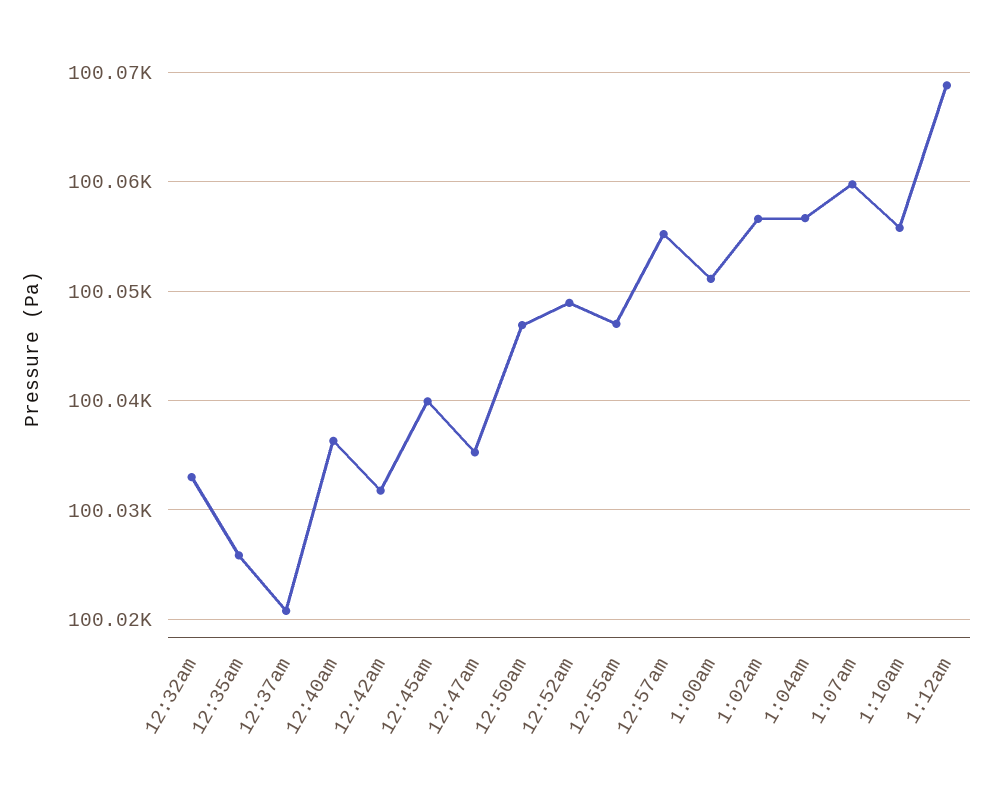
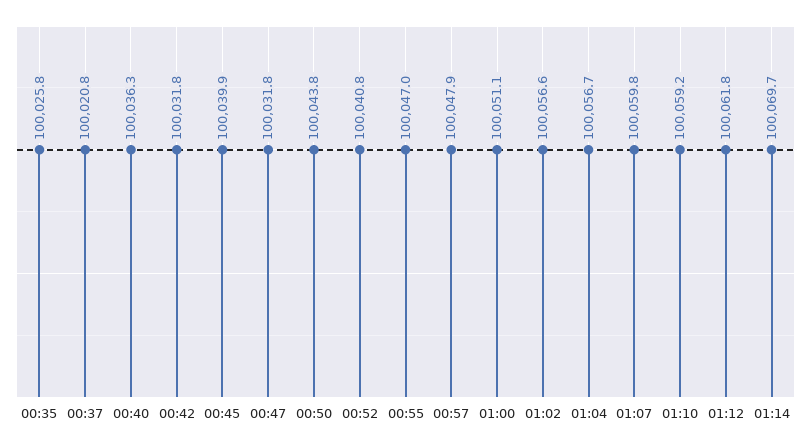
12:32am: 100033 -> none
12:47am: 100035 -> 100031.8
12:50am: 100047 -> 100043.8
12:52am: 100049 -> 100040.8
12:57am: 100055 -> 100047.9
1:10am: 100056 -> 100059.2
1:12am: 100069 -> 100061.8
01:14: none -> 100069.7

